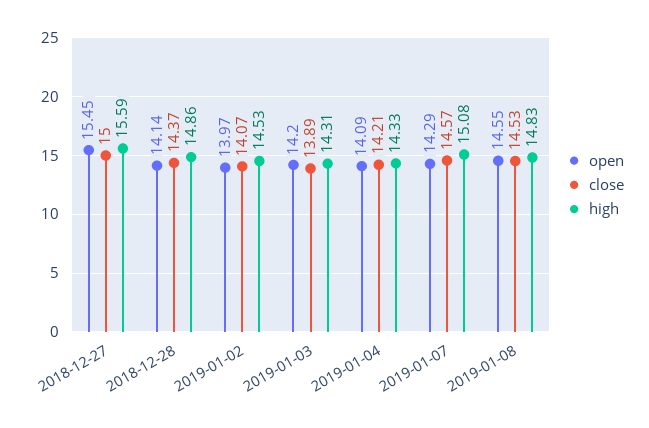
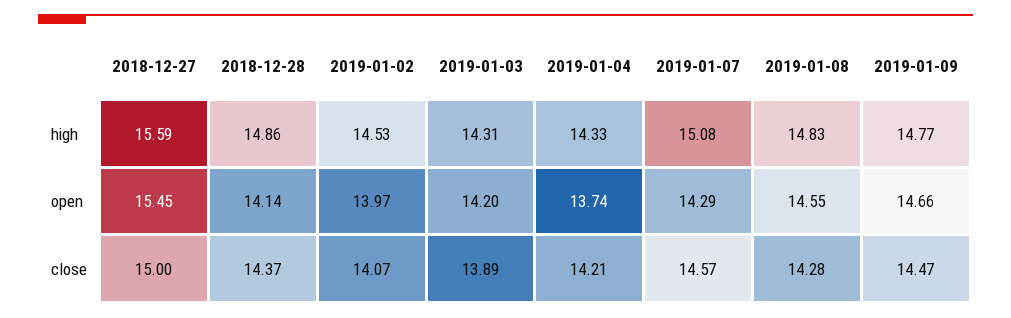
open, 2019-01-04: 14.09 -> 13.74
close, 2019-01-08: 14.53 -> 14.28
high, 2019-01-09: none -> 14.77
open, 2019-01-09: none -> 14.66
close, 2019-01-09: none -> 14.47

